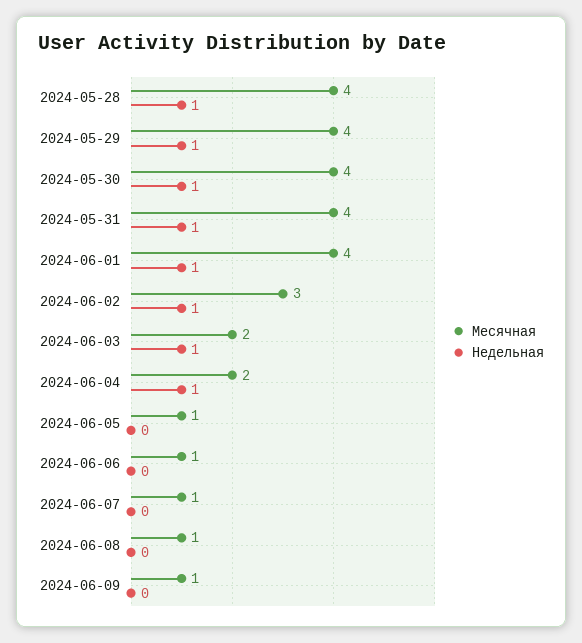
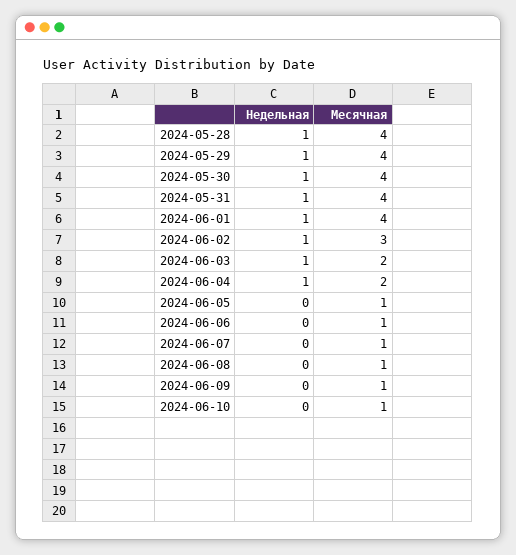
Недельная, 2024-06-10: none -> 0
Месячная, 2024-06-10: none -> 1

